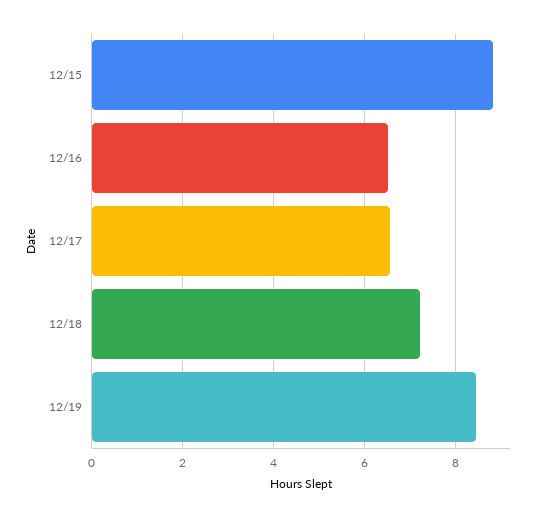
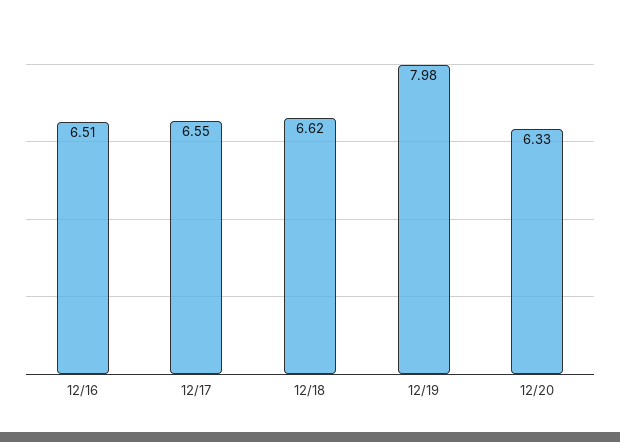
12/15: 8.8 -> none
12/18: 7.2 -> 6.62
12/19: 8.4 -> 7.98
12/20: none -> 6.33

